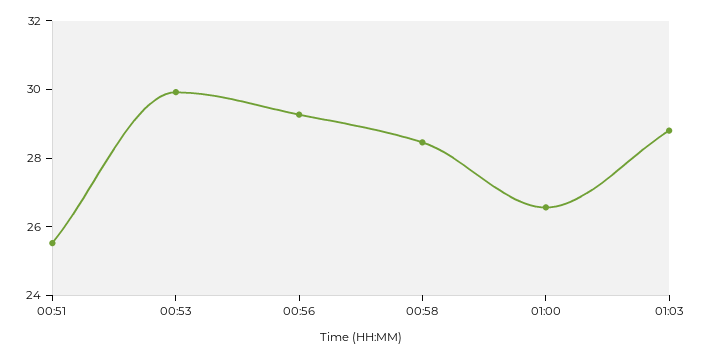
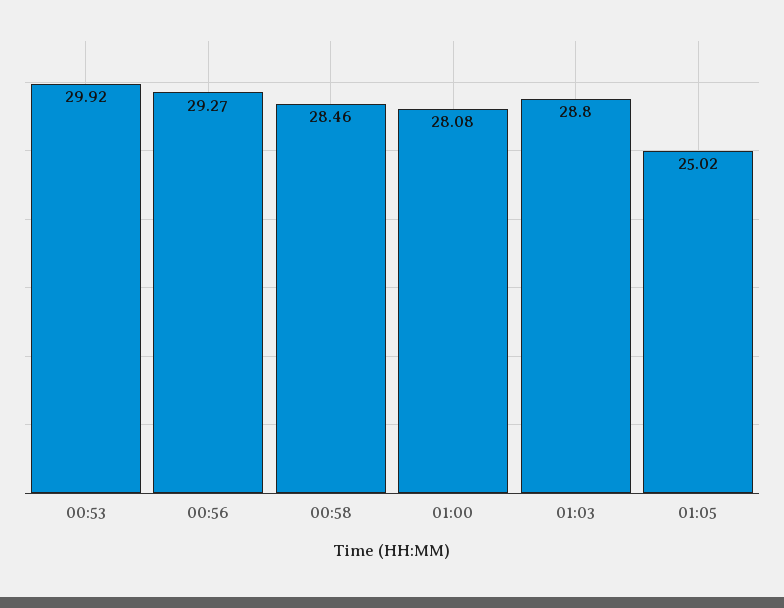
00:51: 25.5 -> none
01:00: 26.5 -> 28.08
01:05: none -> 25.02

